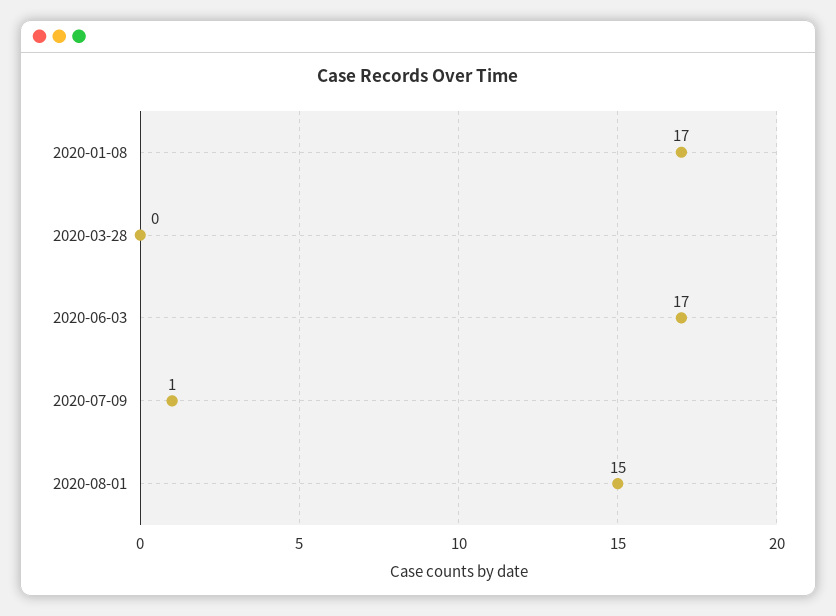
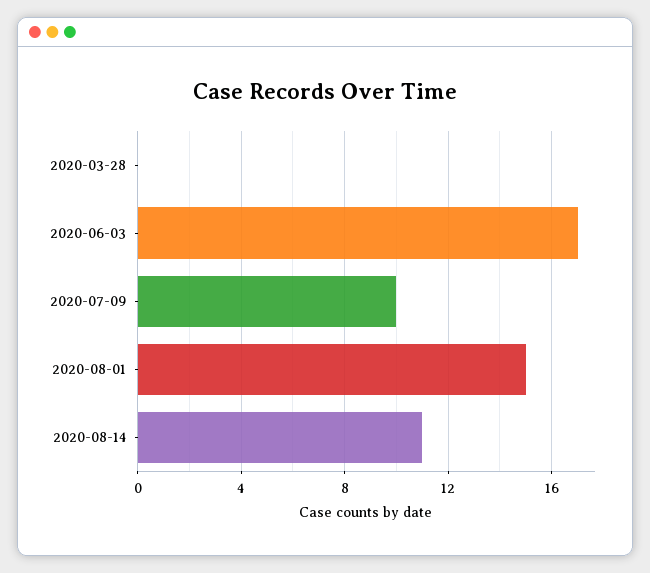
2020-01-08: 17 -> none
2020-07-09: 1 -> 10
2020-08-14: none -> 11

